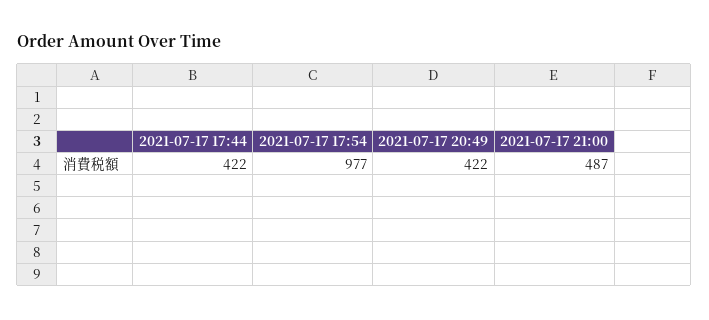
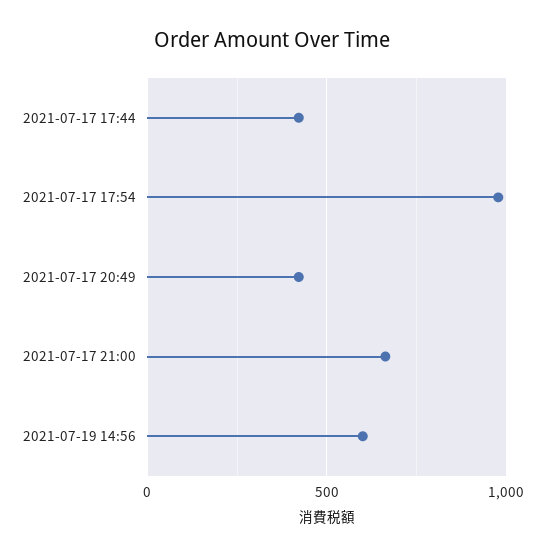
2021-07-17 21:00: 487 -> 650
2021-07-19 14:56: none -> 600

